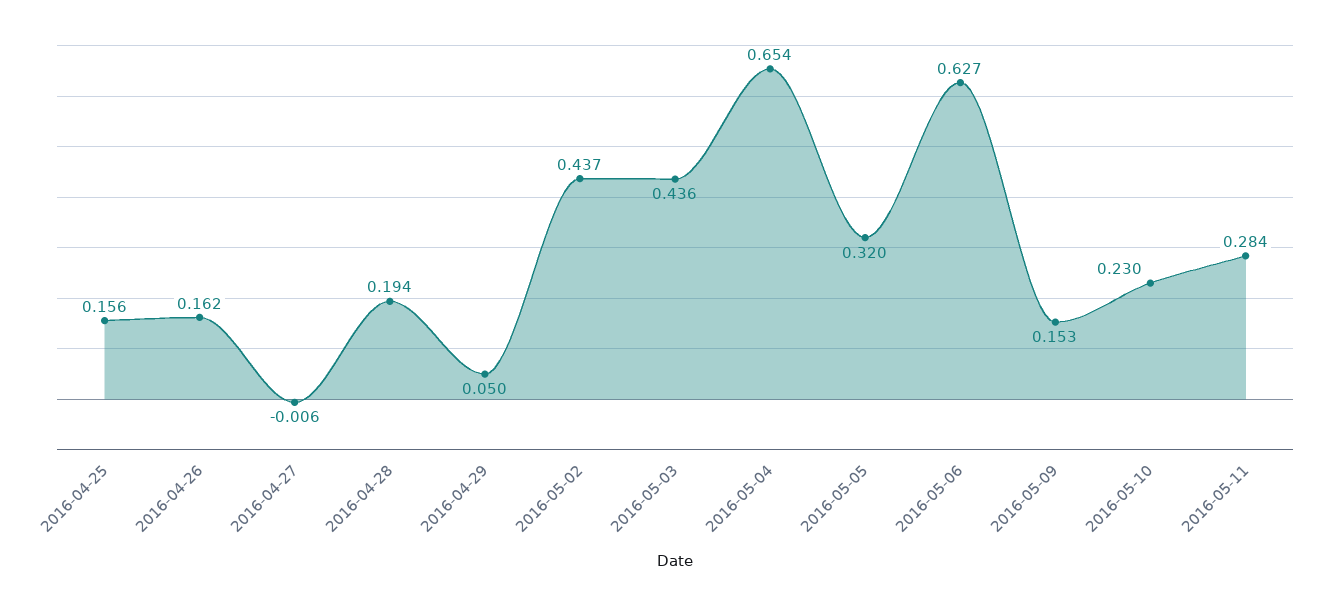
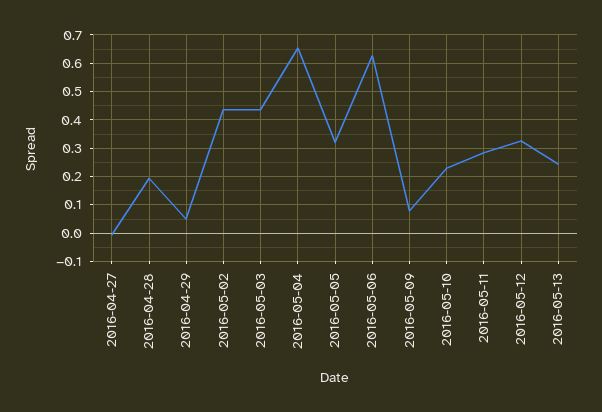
2016-04-25: 0.156 -> none
2016-04-26: 0.162 -> none
2016-05-09: 0.153 -> 0.075
2016-05-12: none -> 0.325
2016-05-13: none -> 0.25

